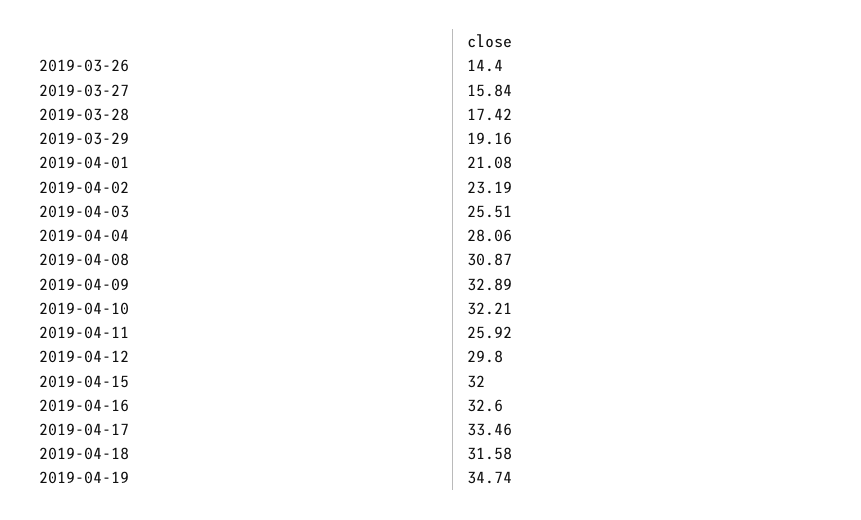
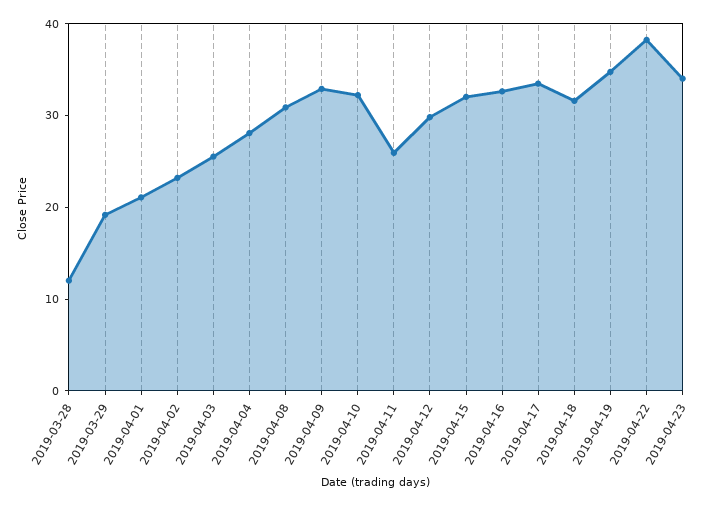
2019-03-26: 14.4 -> none
2019-03-27: 15.84 -> none
2019-03-28: 17.42 -> 12
2019-04-22: none -> 38
2019-04-23: none -> 34

